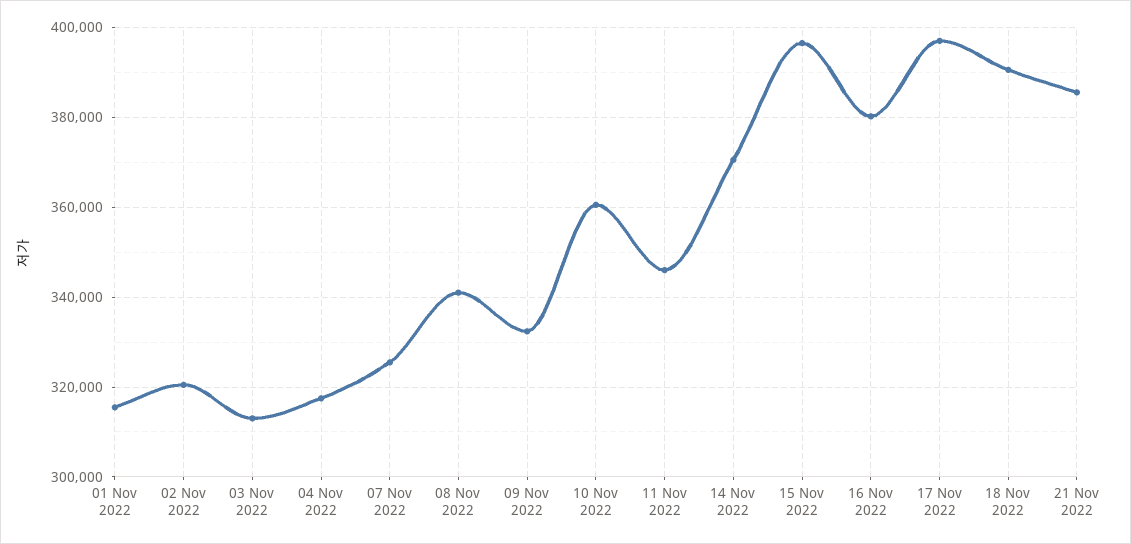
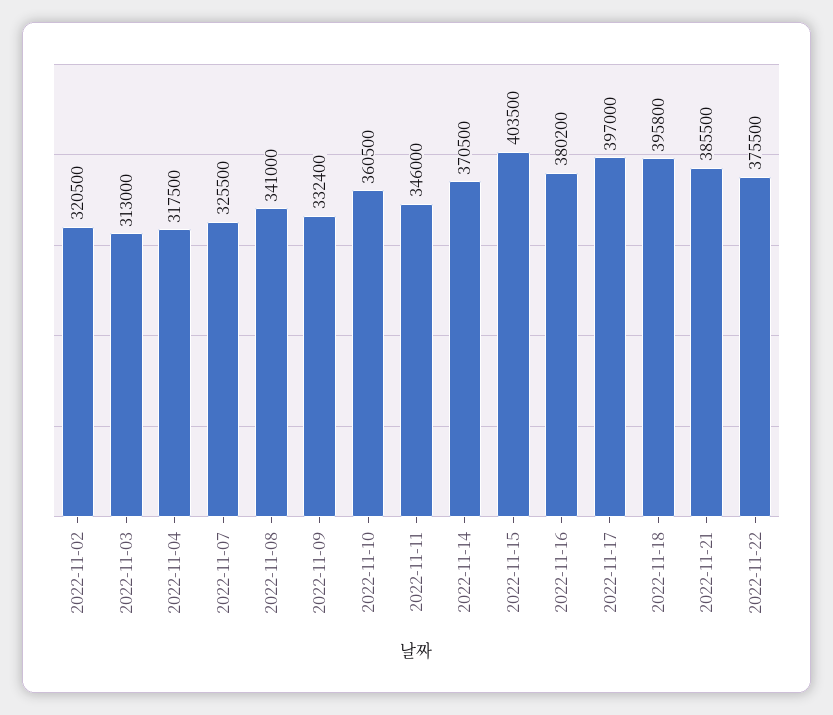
01 Nov 2022: 316000 -> none
15 Nov 2022: 396000 -> 403500
18 Nov 2022: 390000 -> 395800
2022-11-22: none -> 375500

